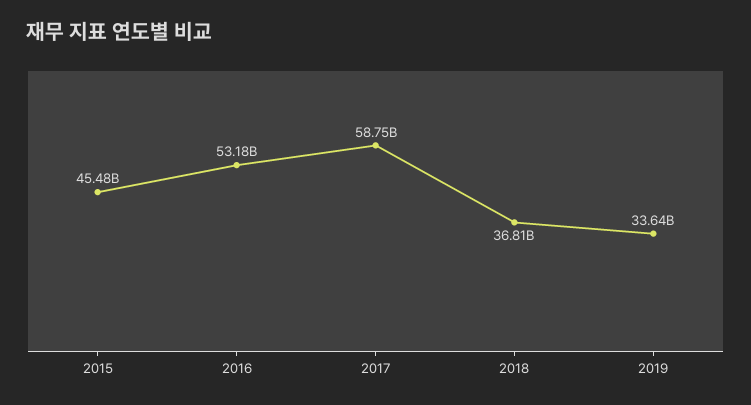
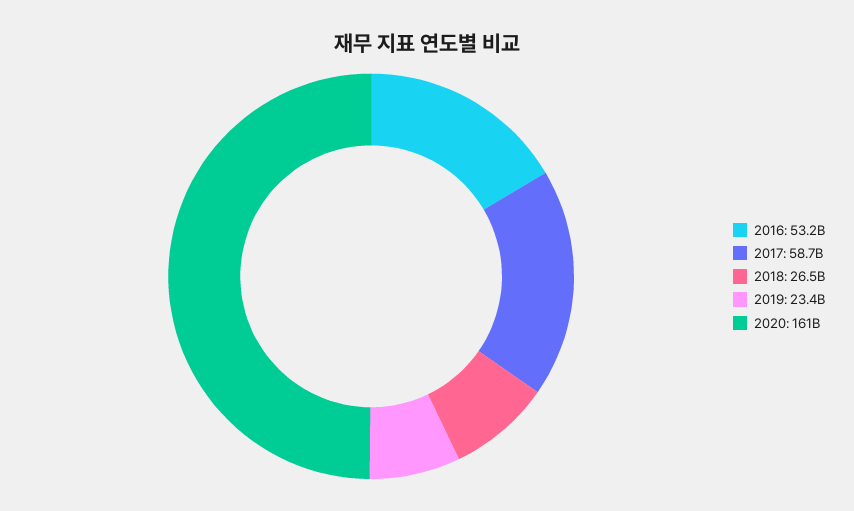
2015: 45480000000 -> none
2018: 36810000000 -> 26500000000
2019: 33640000000 -> 23400000000
2020: none -> 161000000000

